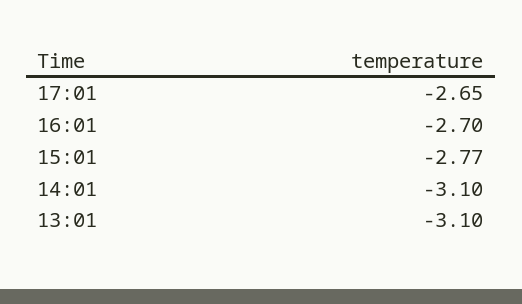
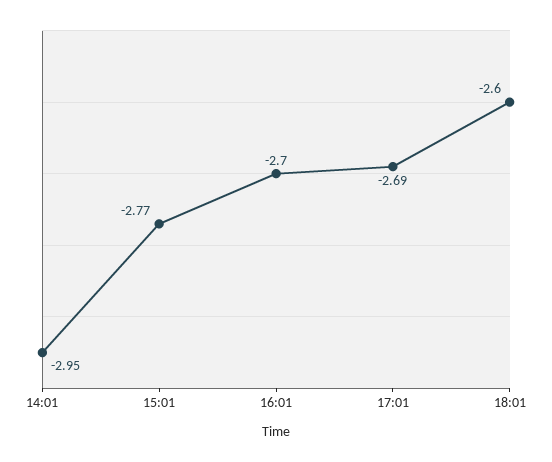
17:01: -2.65 -> -2.69
14:01: -3.1 -> -2.95
13:01: -3.1 -> none
18:01: none -> -2.6

